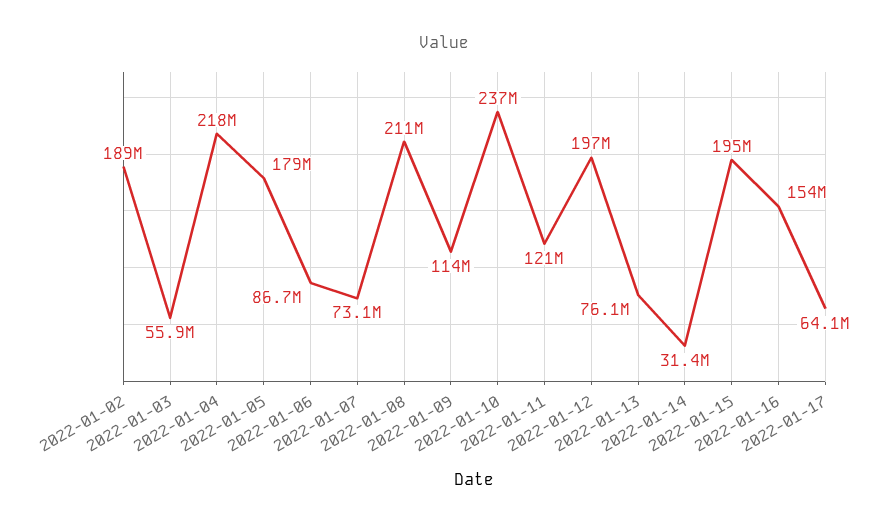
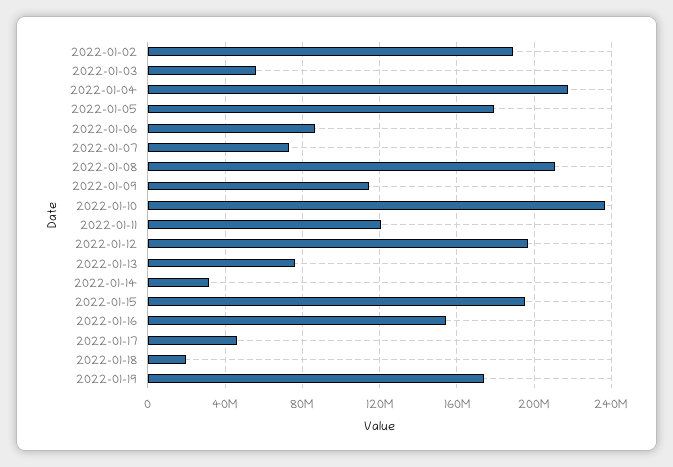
2022-01-17: 64100000 -> 45000000
2022-01-18: none -> 20000000
2022-01-19: none -> 175000000

